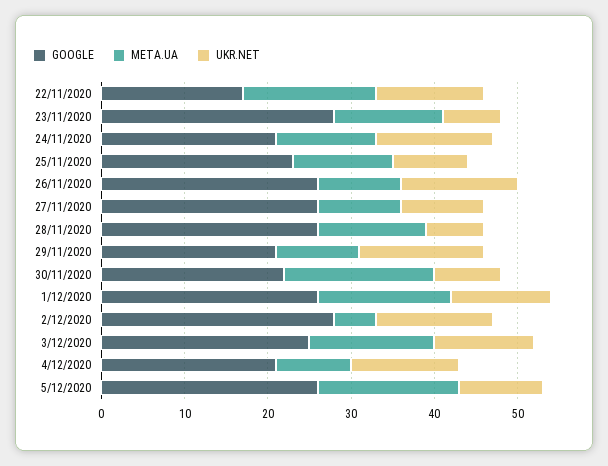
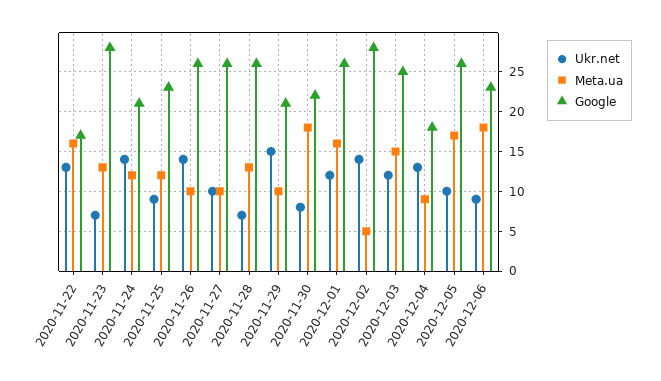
GOOGLE, 4/12/2020: 21 -> 18
UKR.NET, 2020-12-06: none -> 9
META.UA, 2020-12-06: none -> 18
GOOGLE, 2020-12-06: none -> 23

